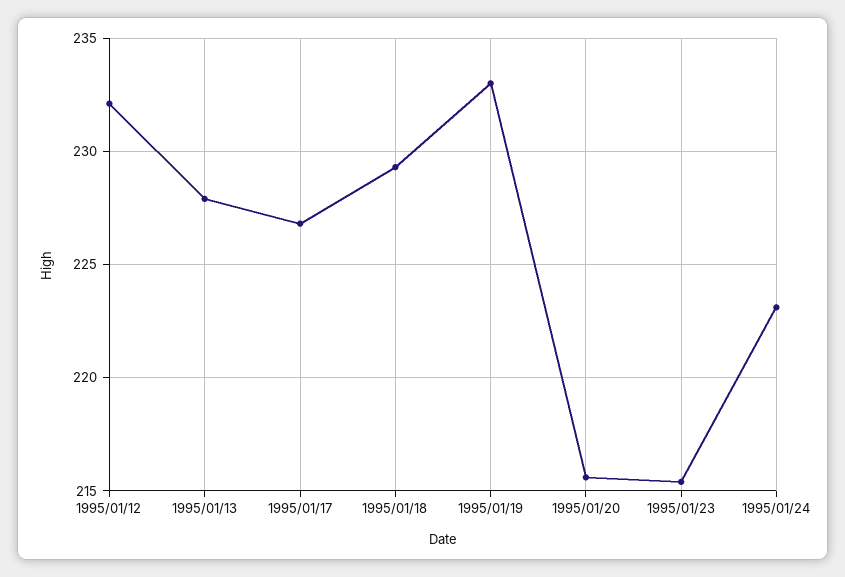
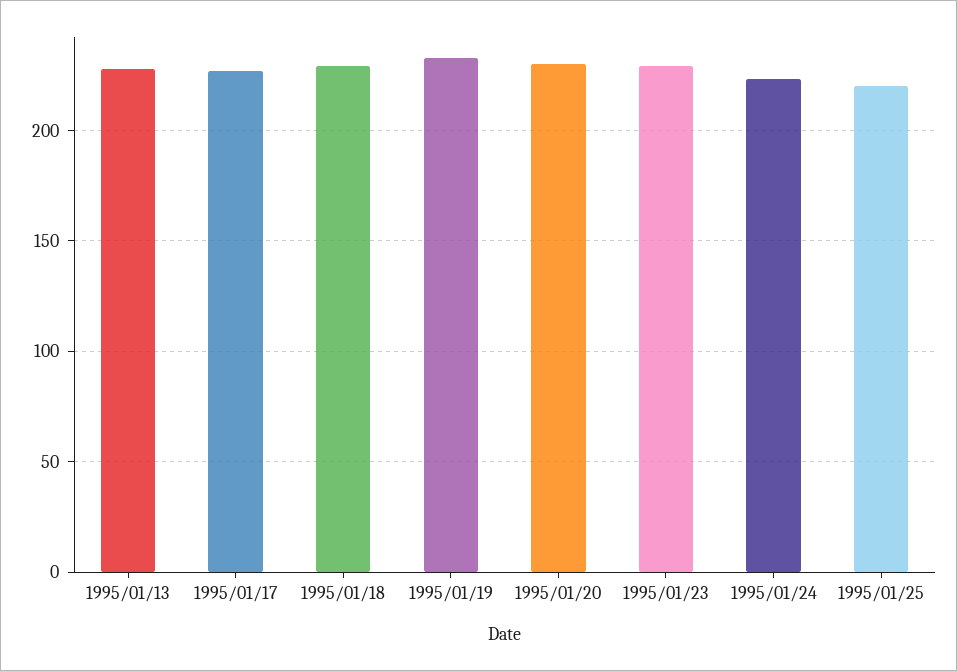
1995/01/12: 232 -> none
1995/01/20: 215.5 -> 230
1995/01/23: 215.5 -> 230
1995/01/25: none -> 220

